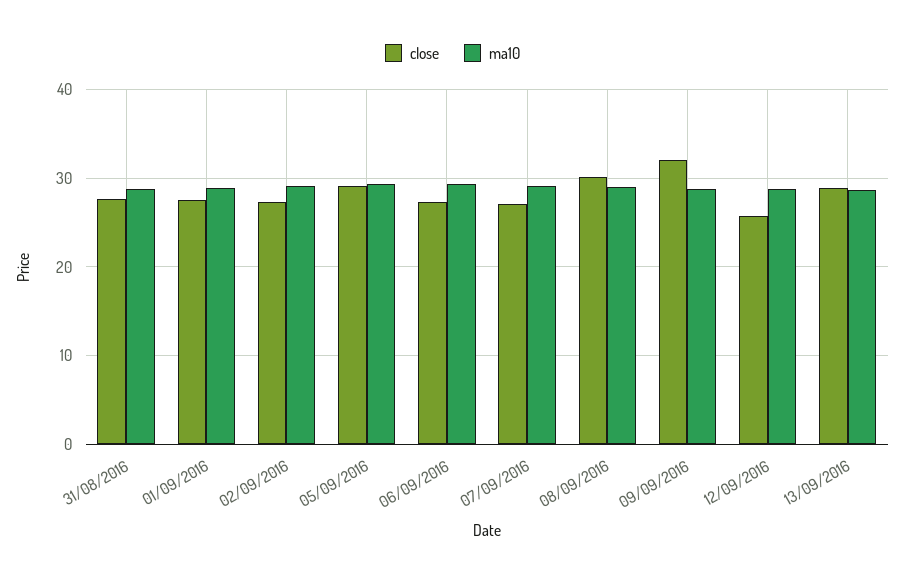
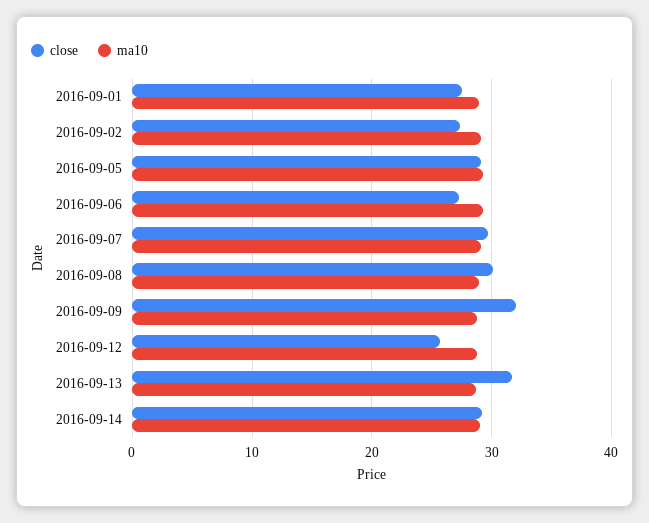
close, 31/08/2016: 28 -> none
ma10, 31/08/2016: 29 -> none
close, 07/09/2016: 27 -> 30
close, 13/09/2016: 29 -> 32
close, 2016-09-14: none -> 29
ma10, 2016-09-14: none -> 29

